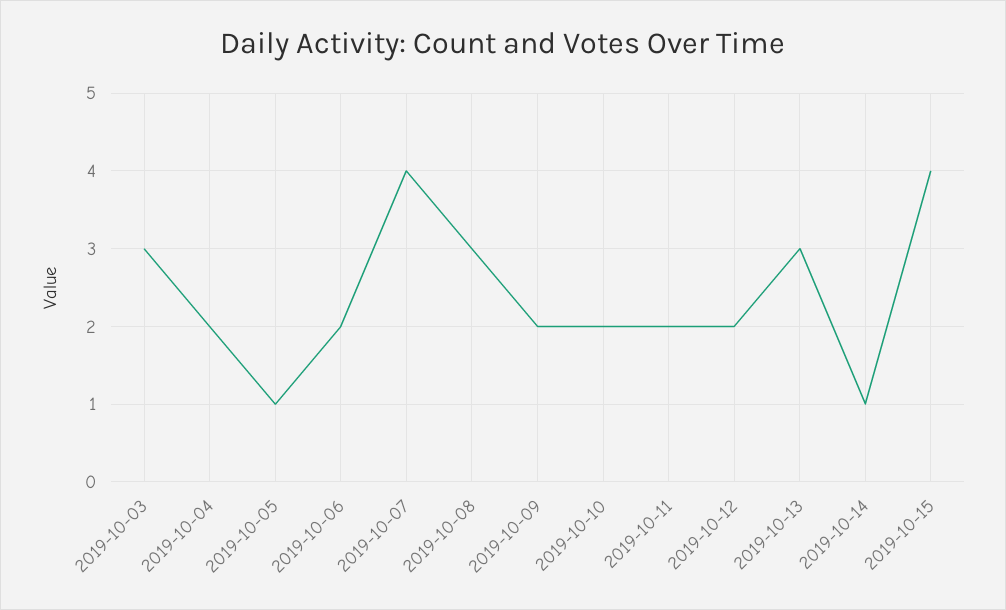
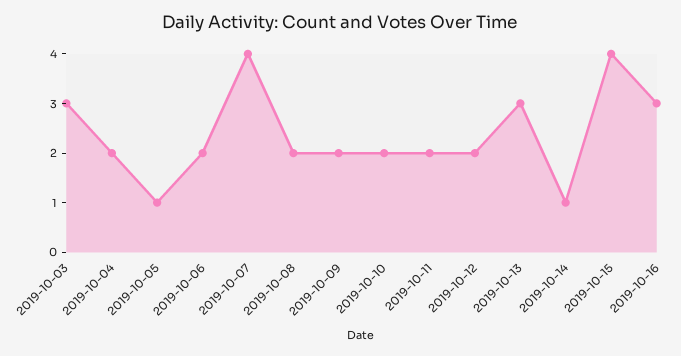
2019-10-08: 3 -> 2
2019-10-16: none -> 3

